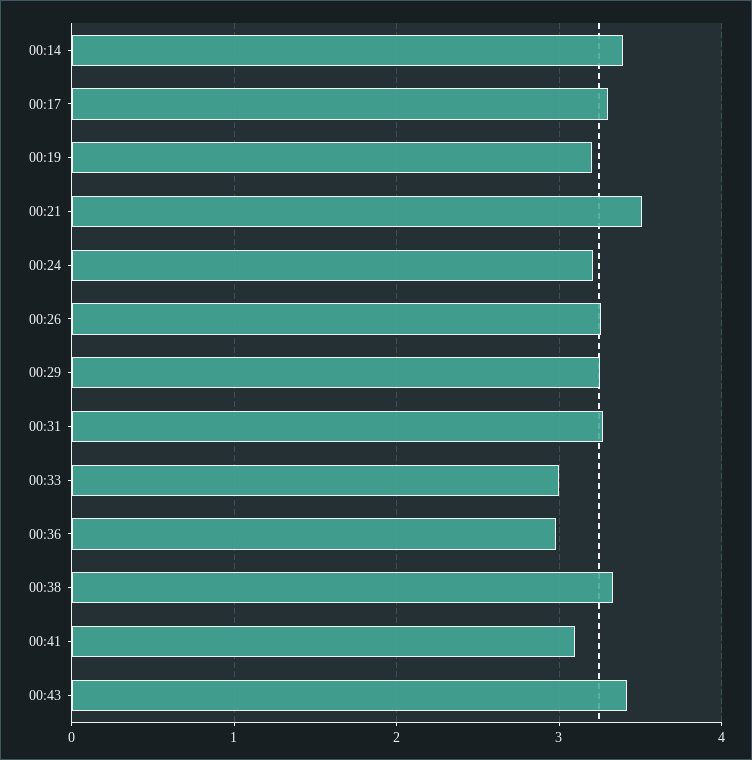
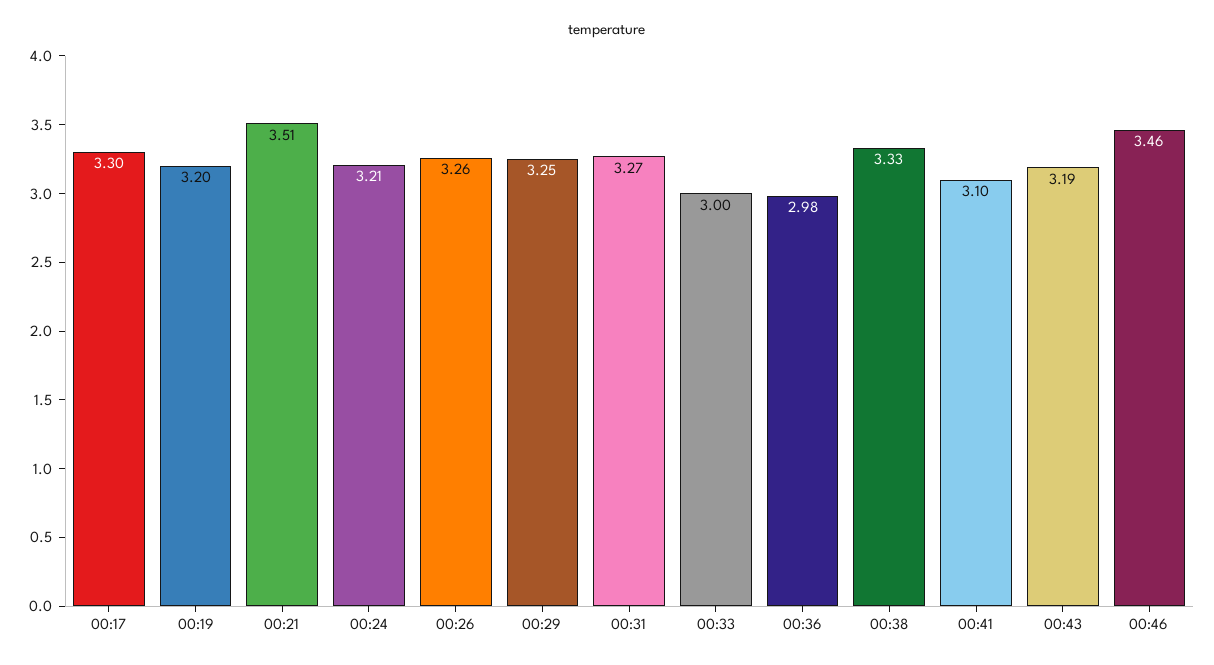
00:14: 3.4 -> none
00:43: 3.4 -> 3.19
00:46: none -> 3.46

